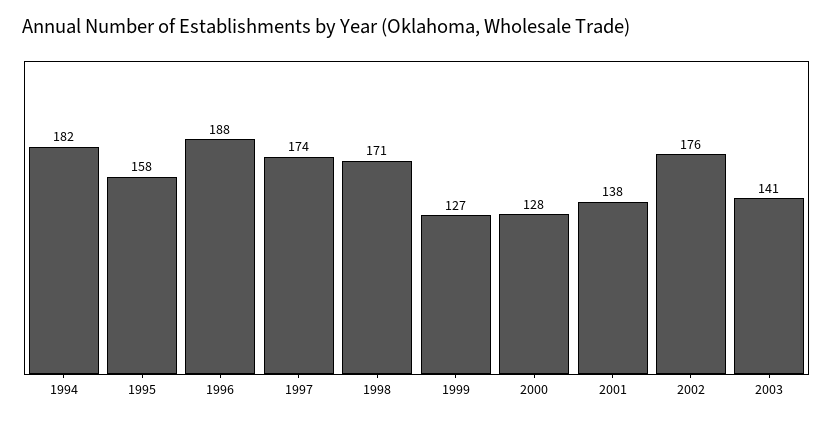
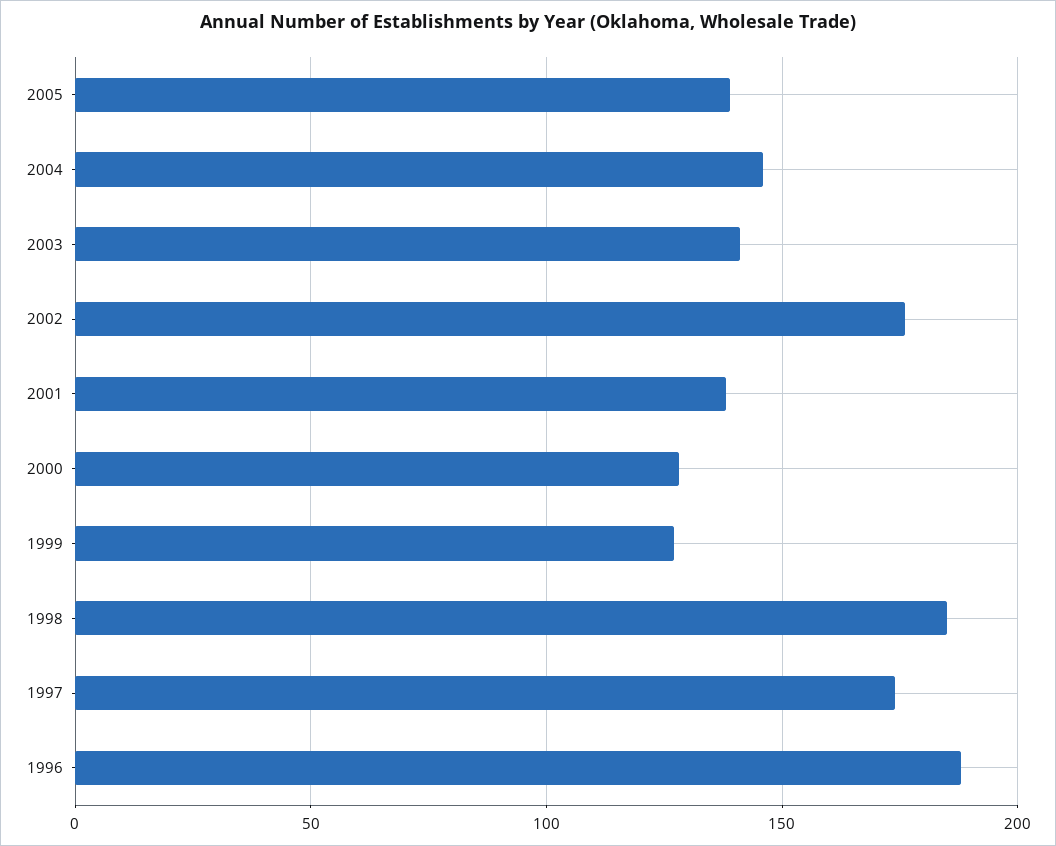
1994: 182 -> none
1995: 158 -> none
1998: 171 -> 185
2005: none -> 140
2004: none -> 145

